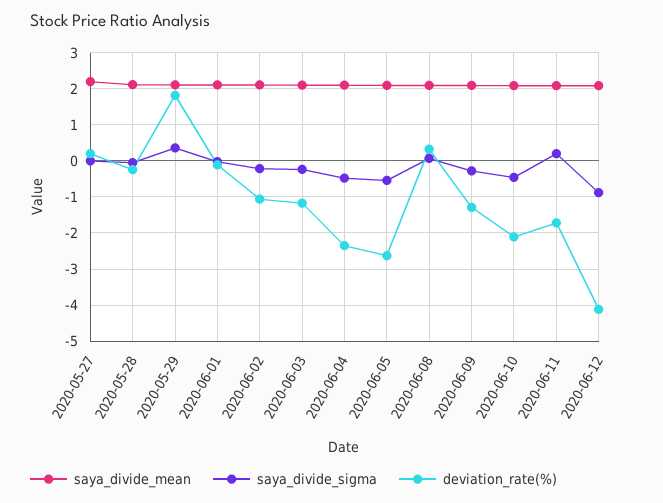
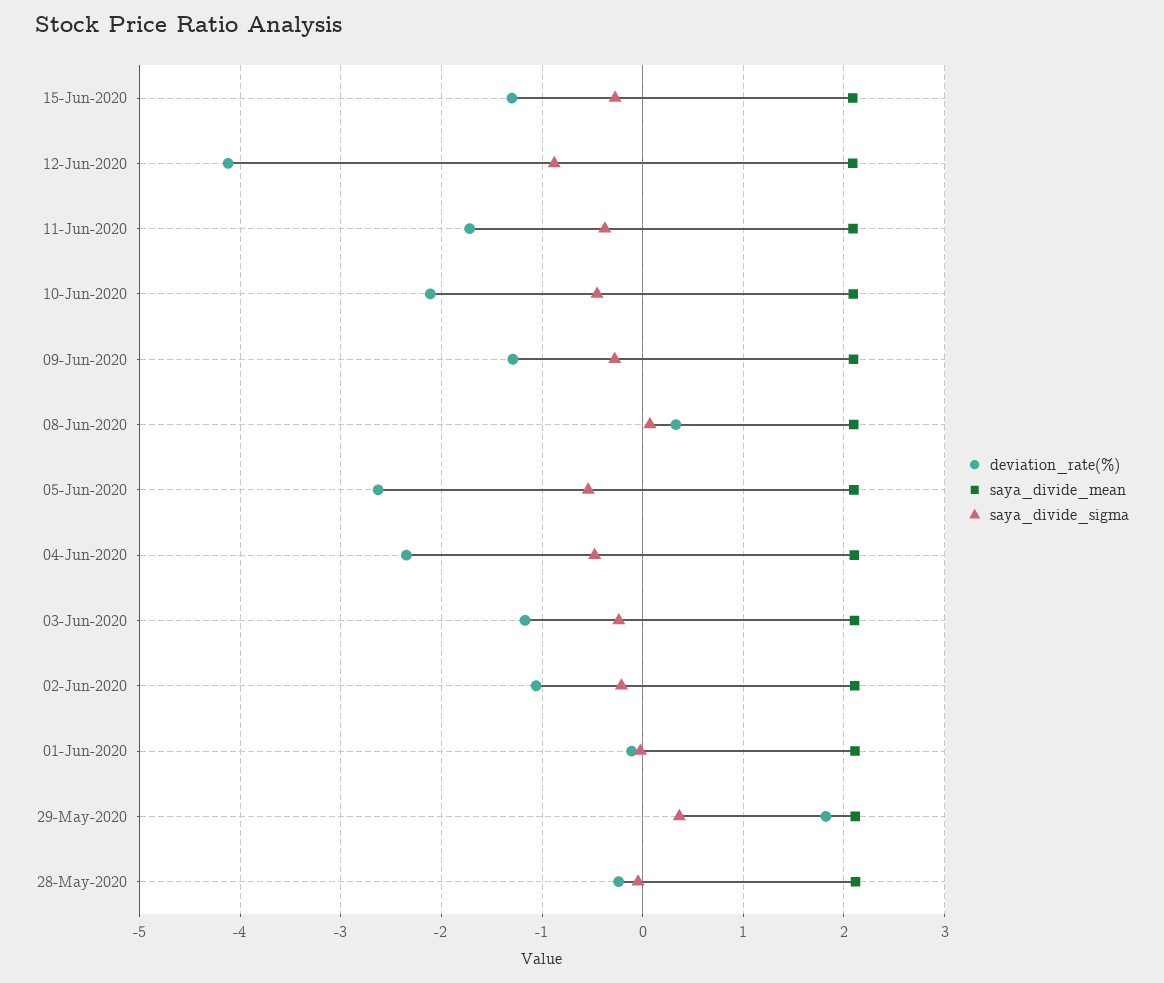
saya_divide_mean, 2020-05-27: 2.2 -> none
saya_divide_sigma, 2020-05-27: 0 -> none
deviation_rate(%), 2020-05-27: 0.2 -> none
saya_divide_sigma, 2020-06-11: 0.2 -> -0.4
deviation_rate(%), 15-Jun-2020: none -> -1.3
saya_divide_mean, 15-Jun-2020: none -> 2.1
saya_divide_sigma, 15-Jun-2020: none -> -0.3

